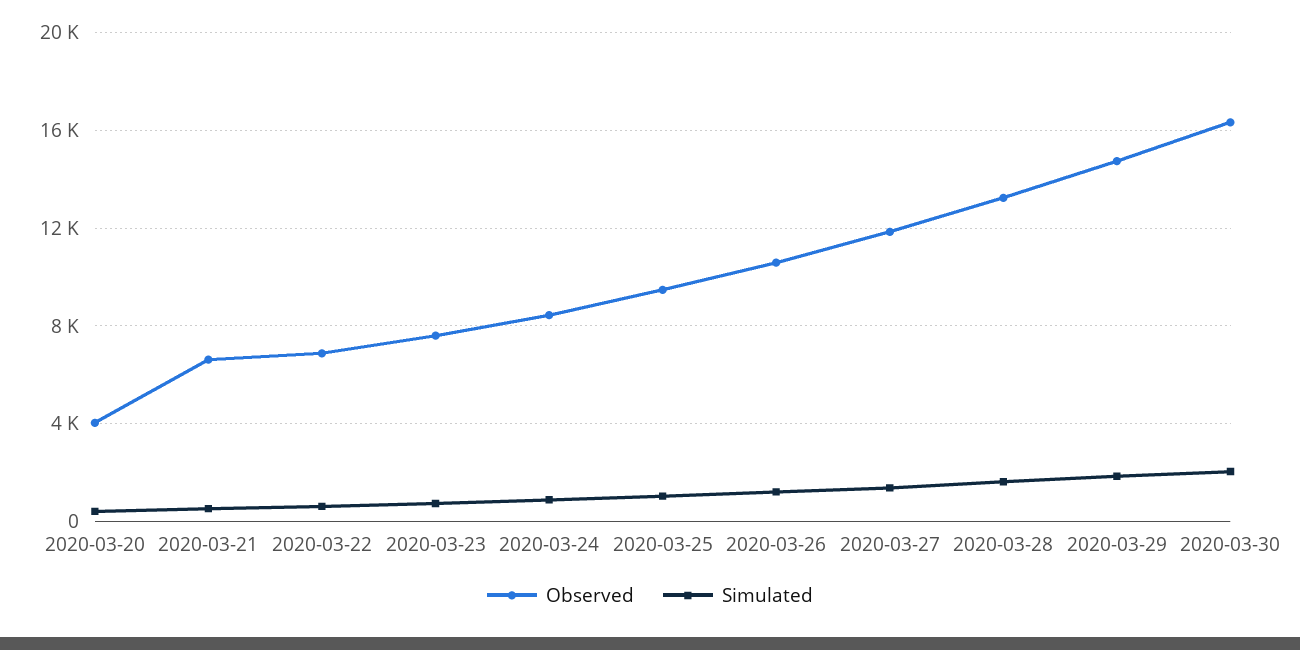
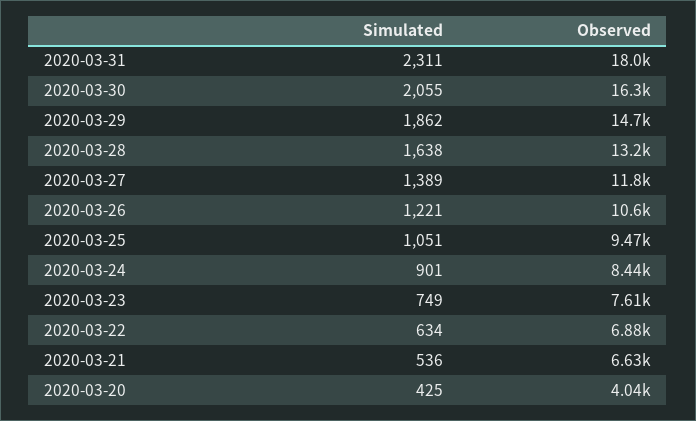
Simulated, 2020-03-31: none -> 2311
Observed, 2020-03-31: none -> 18000

